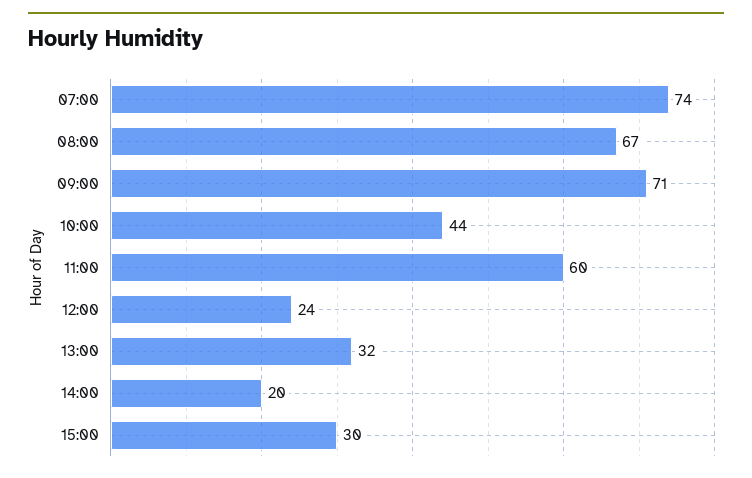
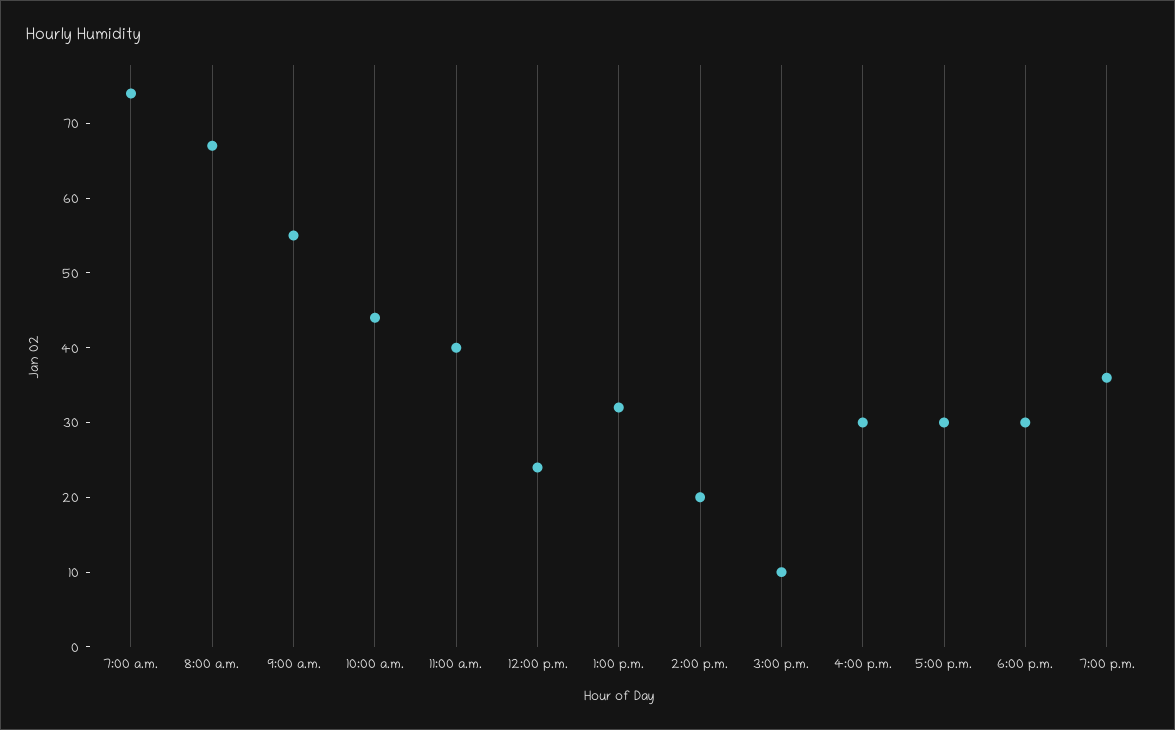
09:00: 71 -> 55
11:00: 60 -> 40
15:00: 30 -> 10
4:00 p.m.: none -> 30
5:00 p.m.: none -> 30
6:00 p.m.: none -> 30
7:00 p.m.: none -> 35

